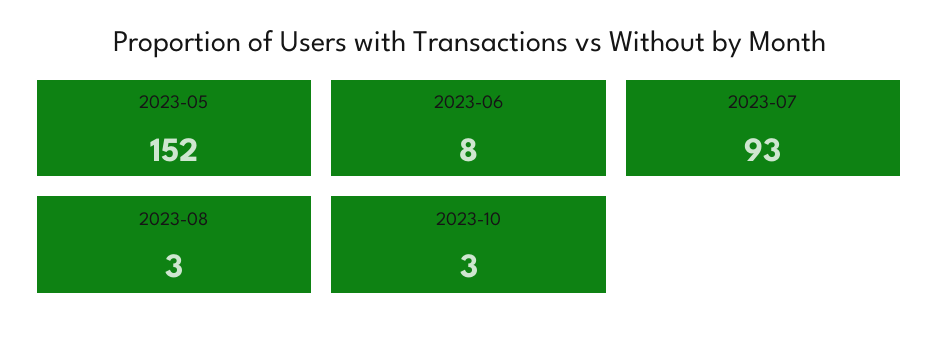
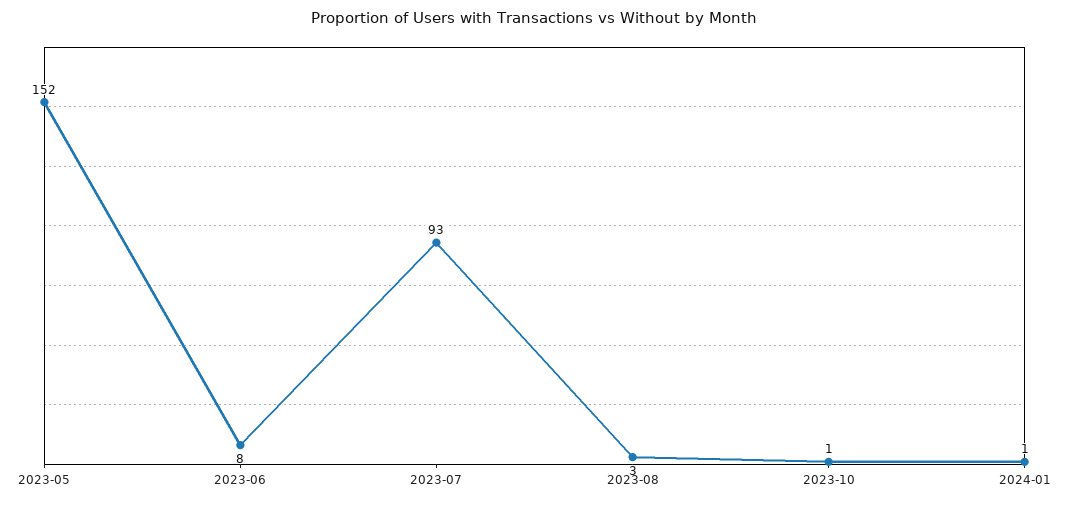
2023-10: 3 -> 1
2024-01: none -> 1

